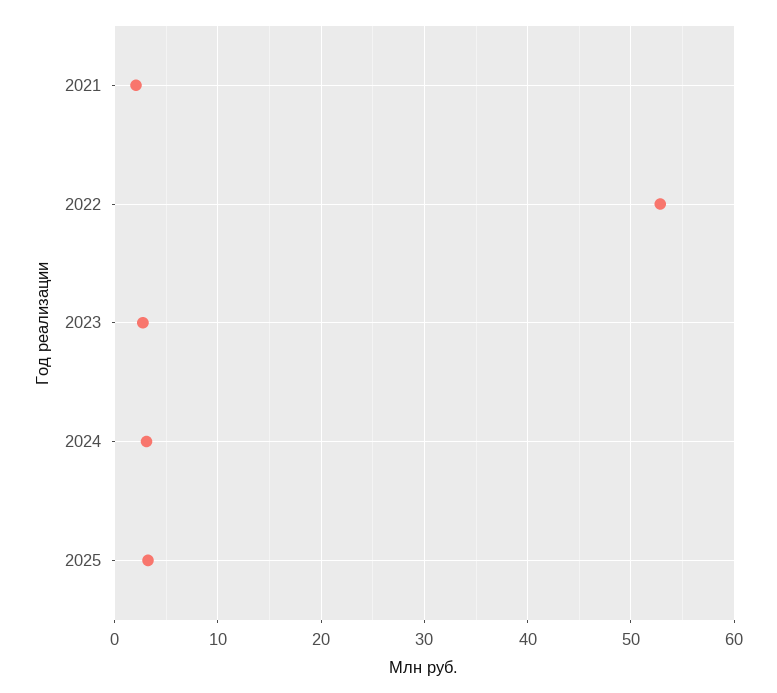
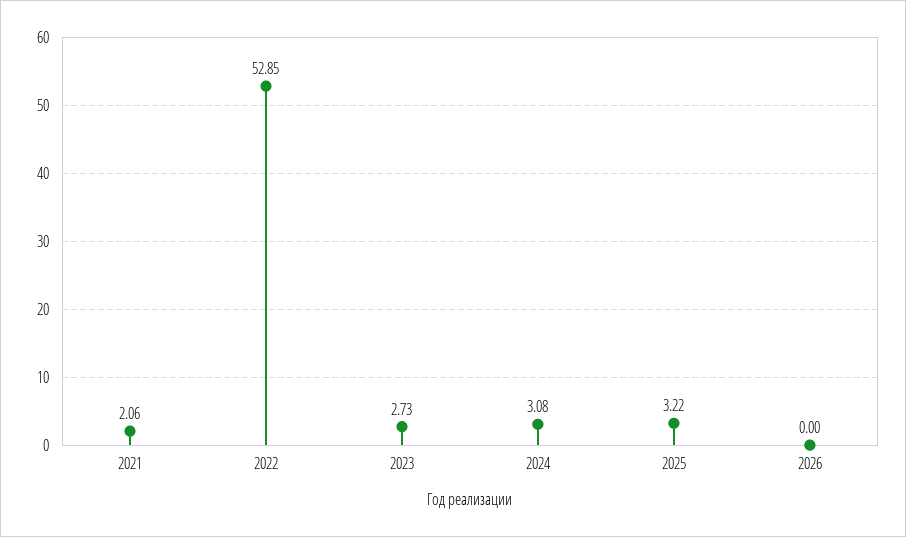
2026: none -> 0

